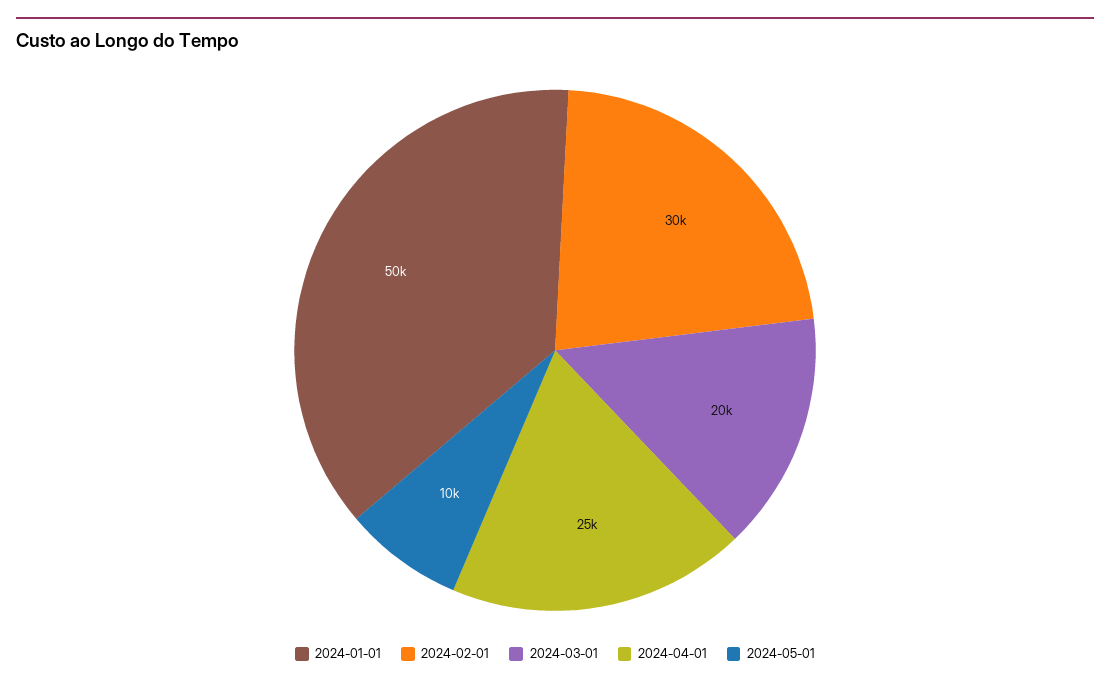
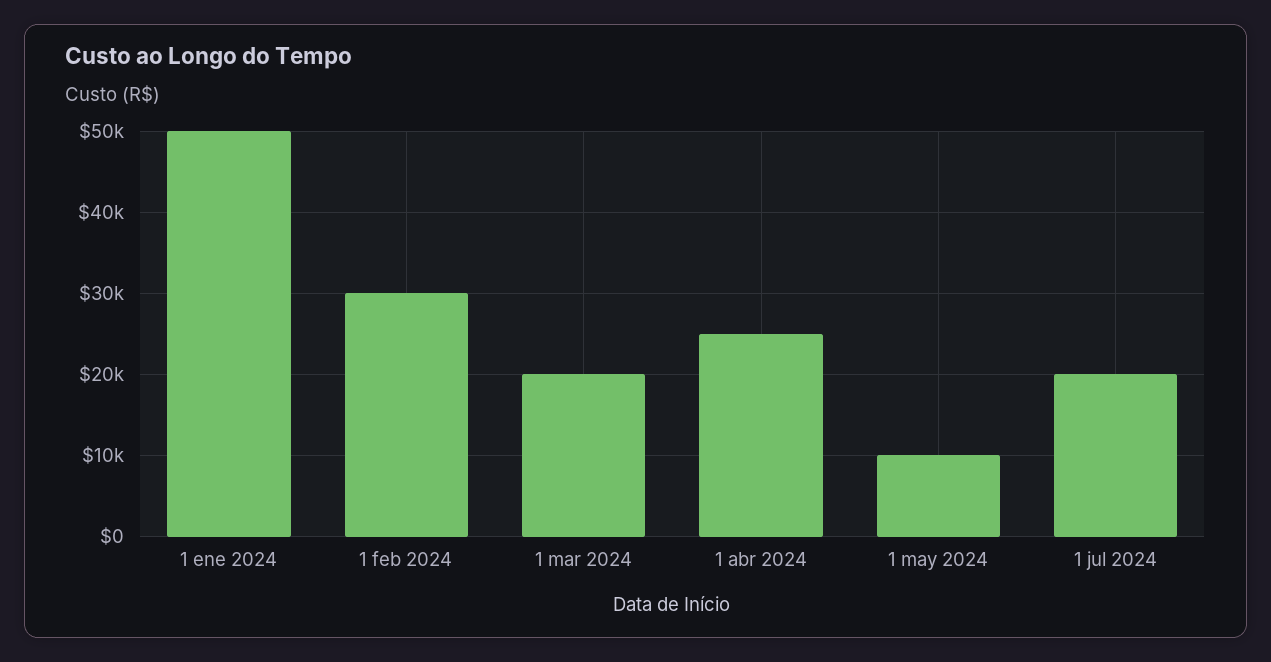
1 jul 2024: none -> 20000

